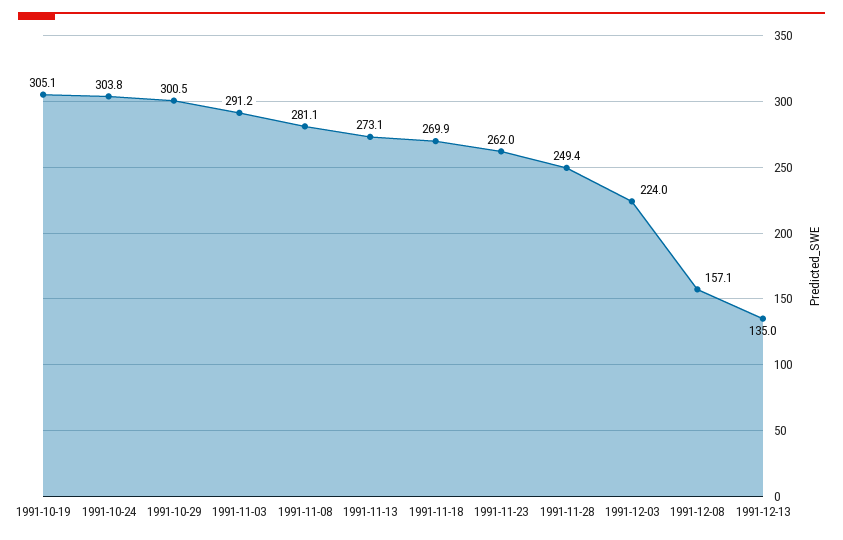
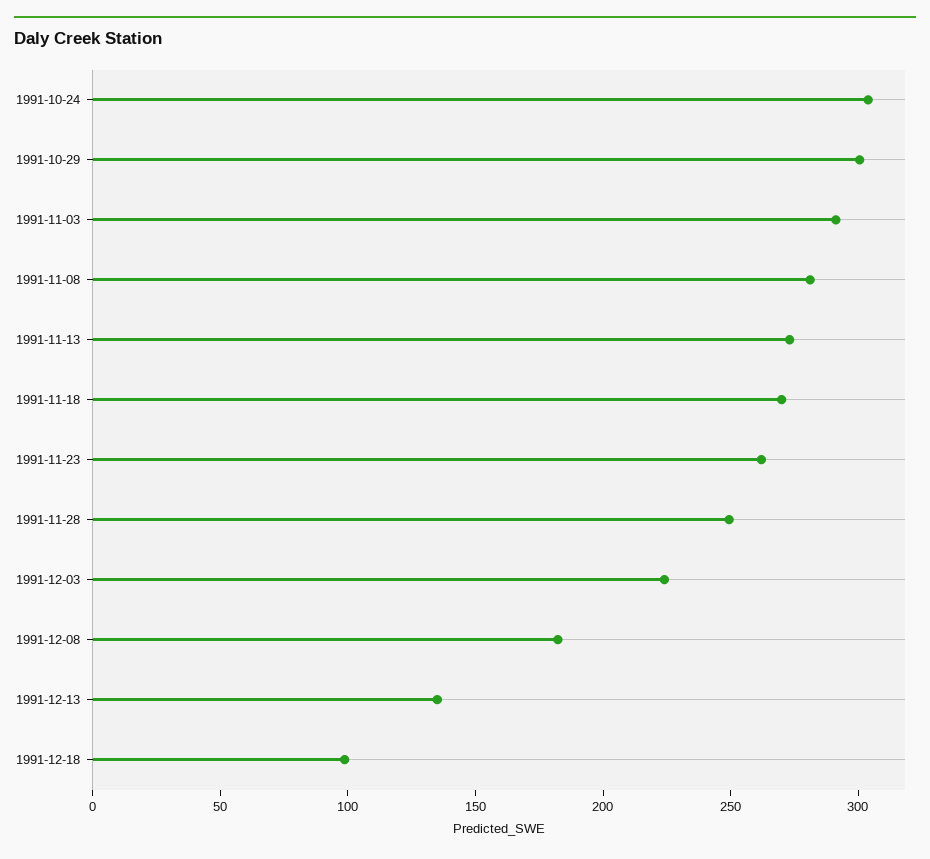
1991-10-19: 305.1 -> none
1991-12-08: 157.1 -> 180
1991-12-18: none -> 100

